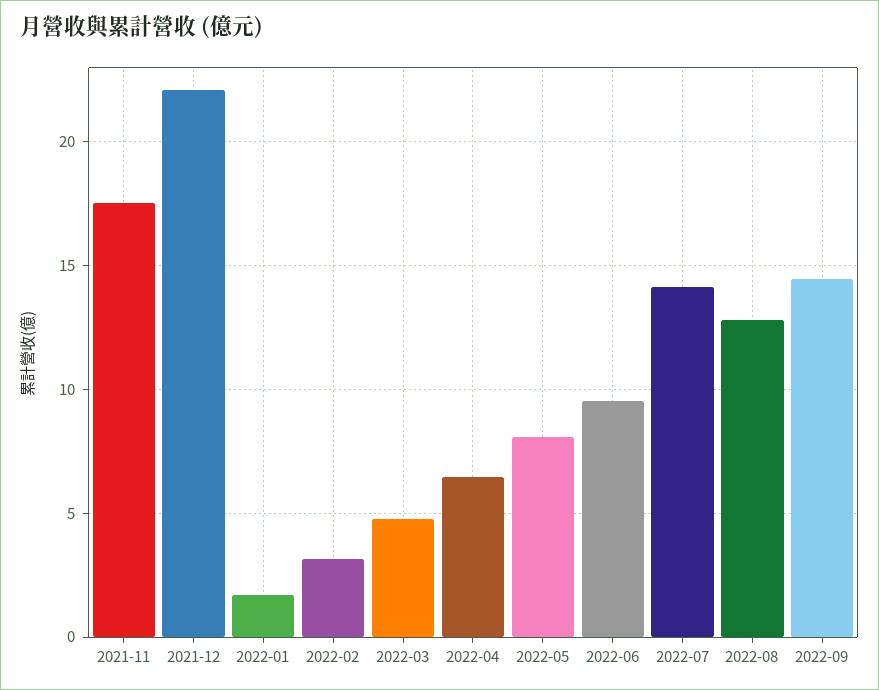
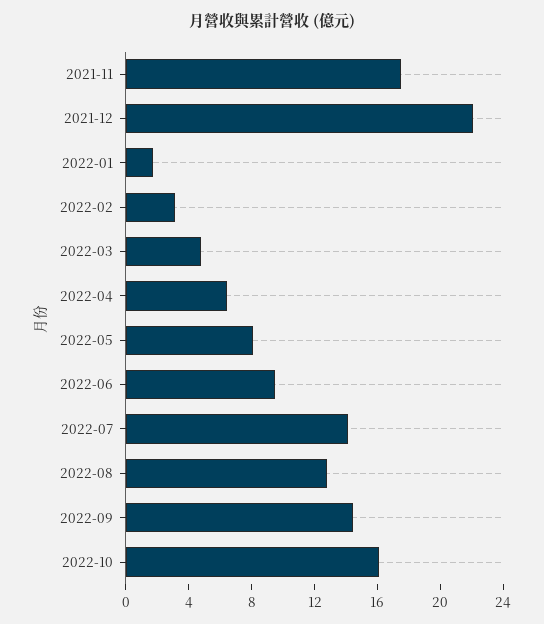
2022-10: none -> 16

